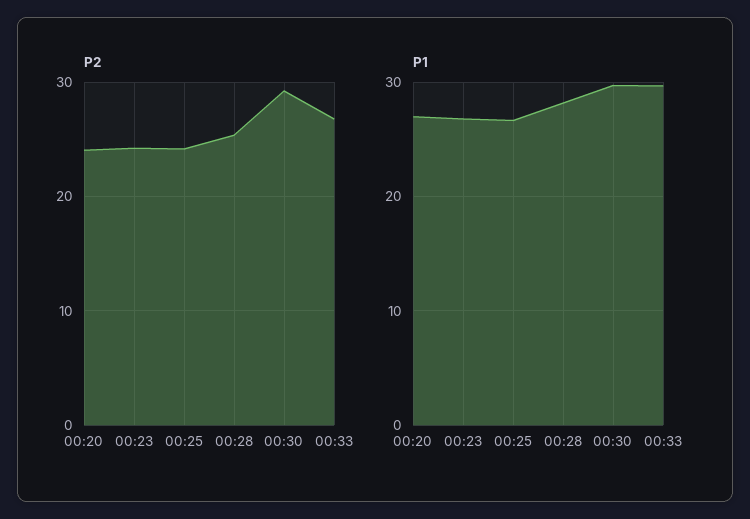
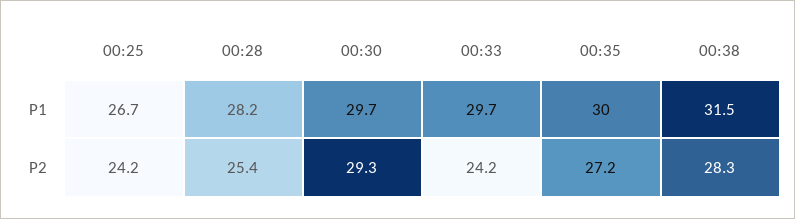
P2, 00:20: 24 -> none
P2, 00:23: 24 -> none
P2, 00:33: 27 -> 24.2
P1, 00:20: 27 -> none
P1, 00:23: 27 -> none
P1, 00:35: none -> 30
P1, 00:38: none -> 31.5
P2, 00:35: none -> 27.2
P2, 00:38: none -> 28.3

